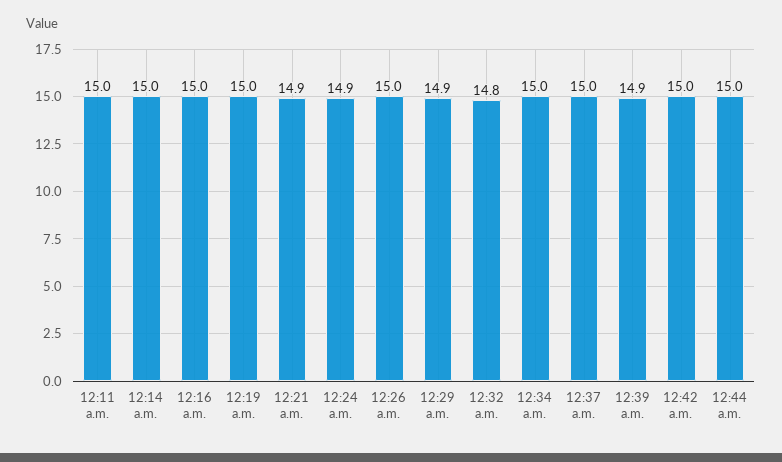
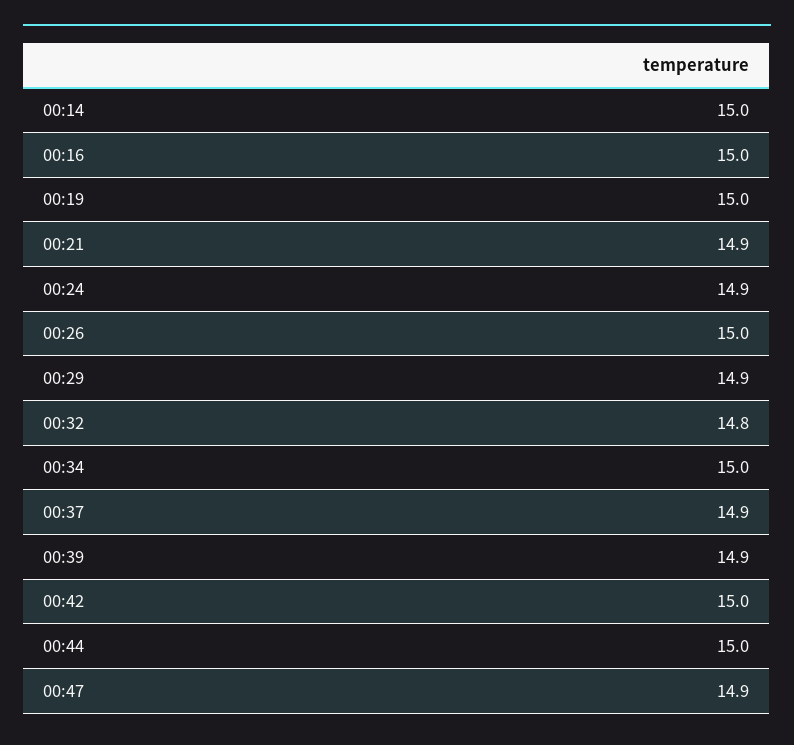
12:11 a.m.: 15 -> none
12:37 a.m.: 15 -> 14.9
00:47: none -> 14.9

